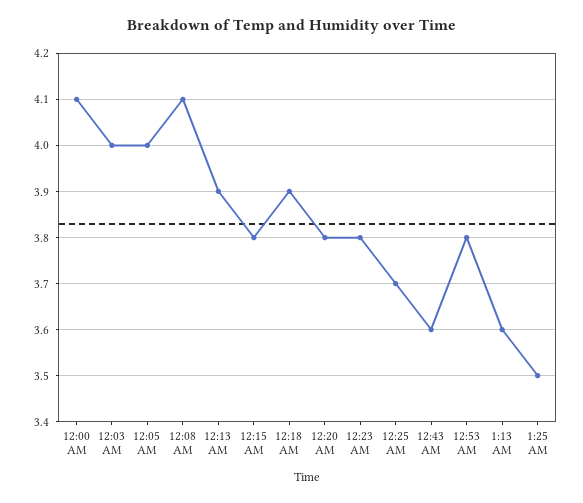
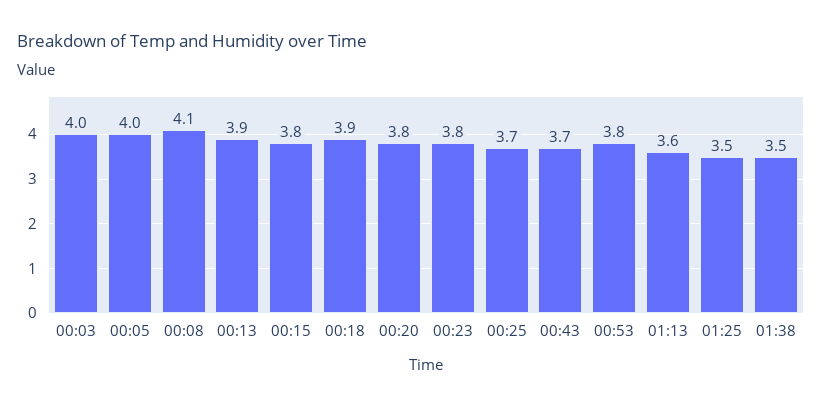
12:00 AM: 4.1 -> none
12:43 AM: 3.6 -> 3.7
01:38: none -> 3.5

